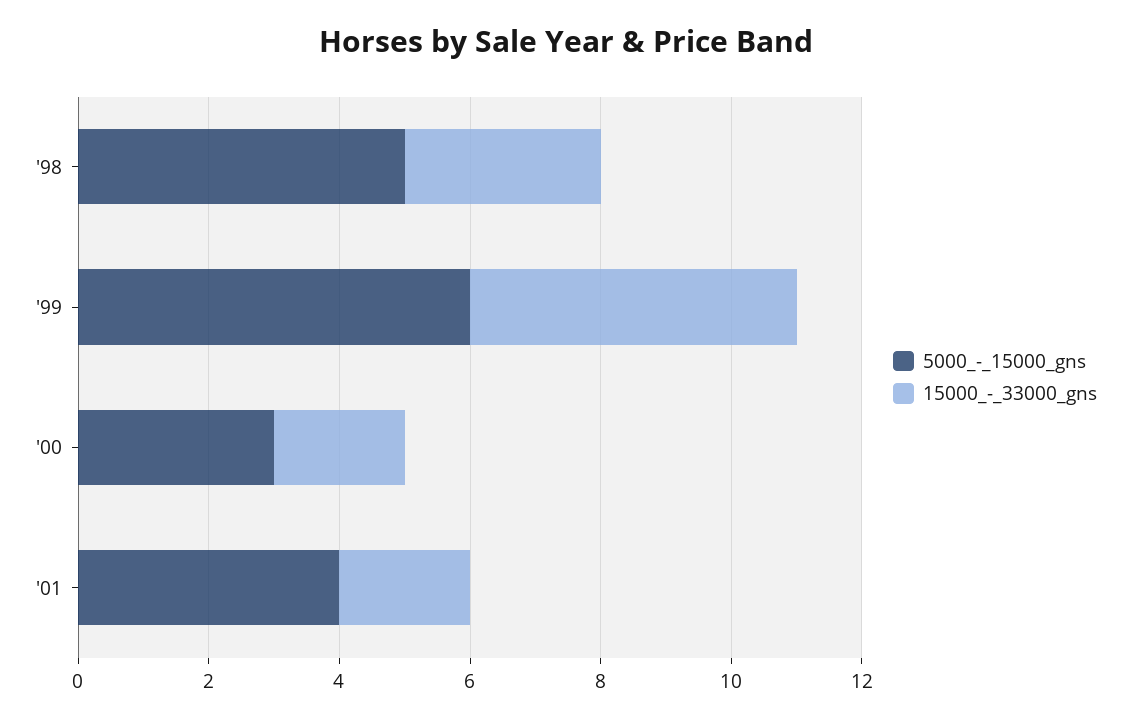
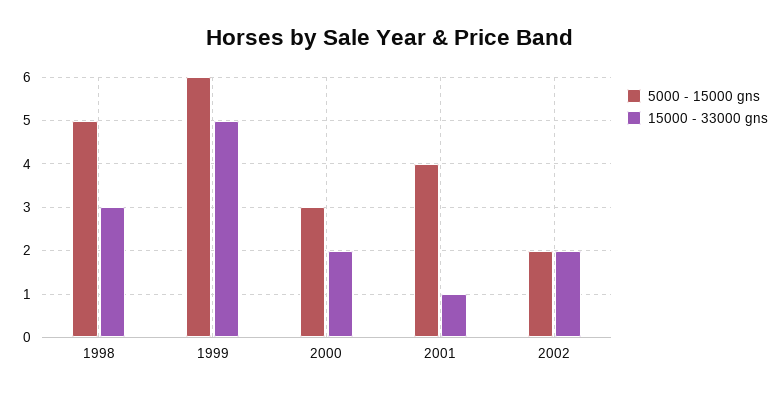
15000_-_33000_gns, '01: 2 -> 1
5000_-_15000_gns, 2002: none -> 2
15000_-_33000_gns, 2002: none -> 2

